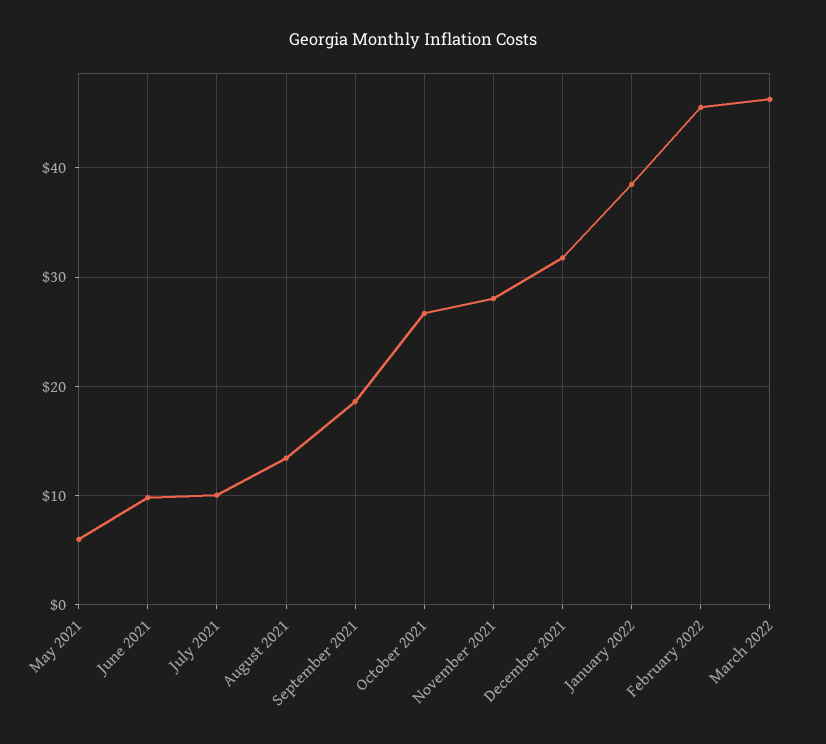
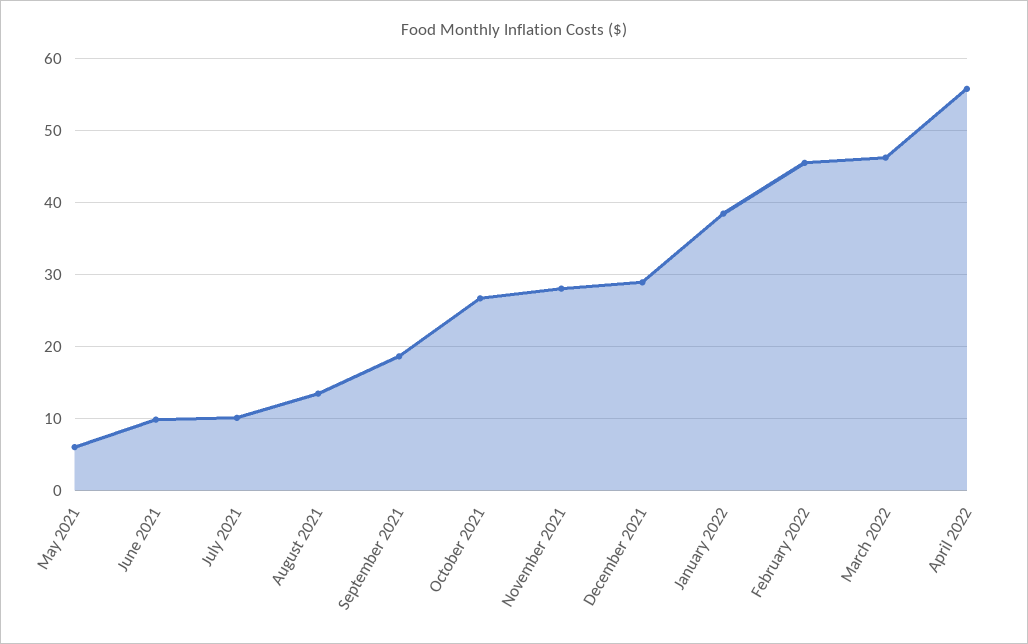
December 2021: 32 -> 29
April 2022: none -> 56

